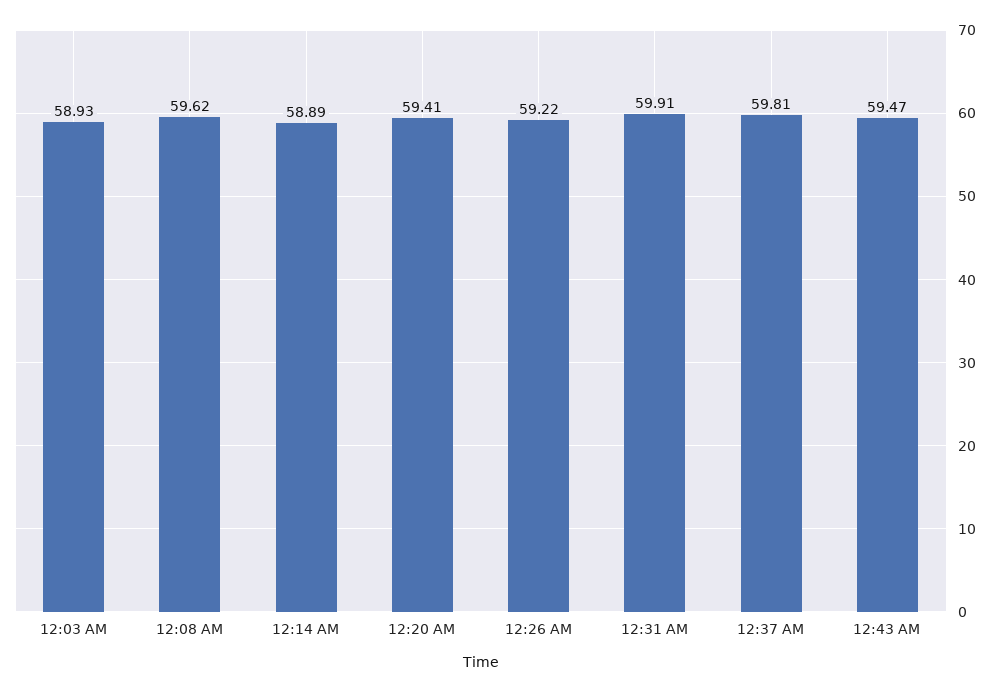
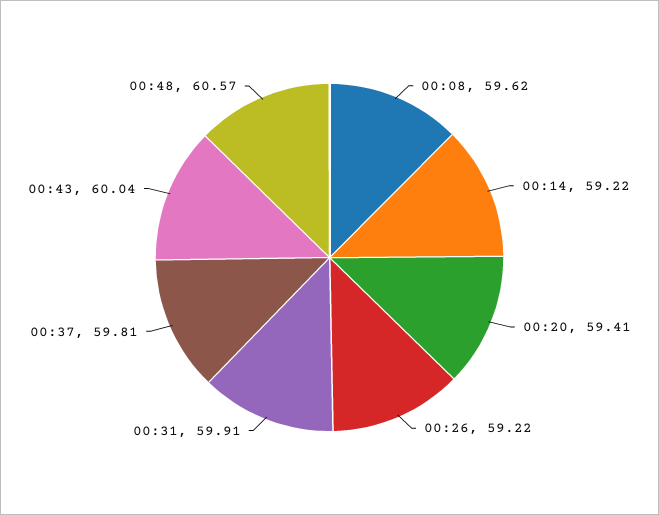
12:03 AM: 58.93 -> none
12:14 AM: 58.89 -> 59.22
12:43 AM: 59.47 -> 60.04
00:48: none -> 60.57

